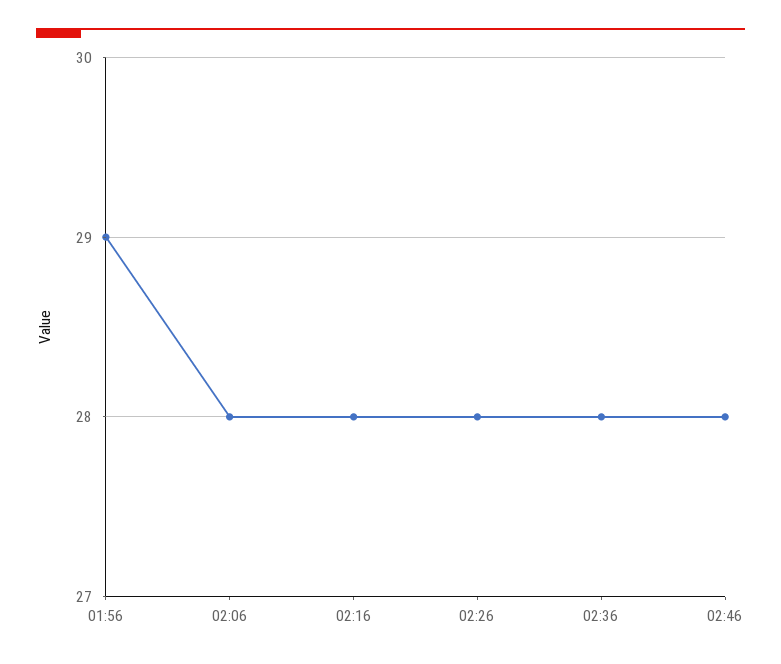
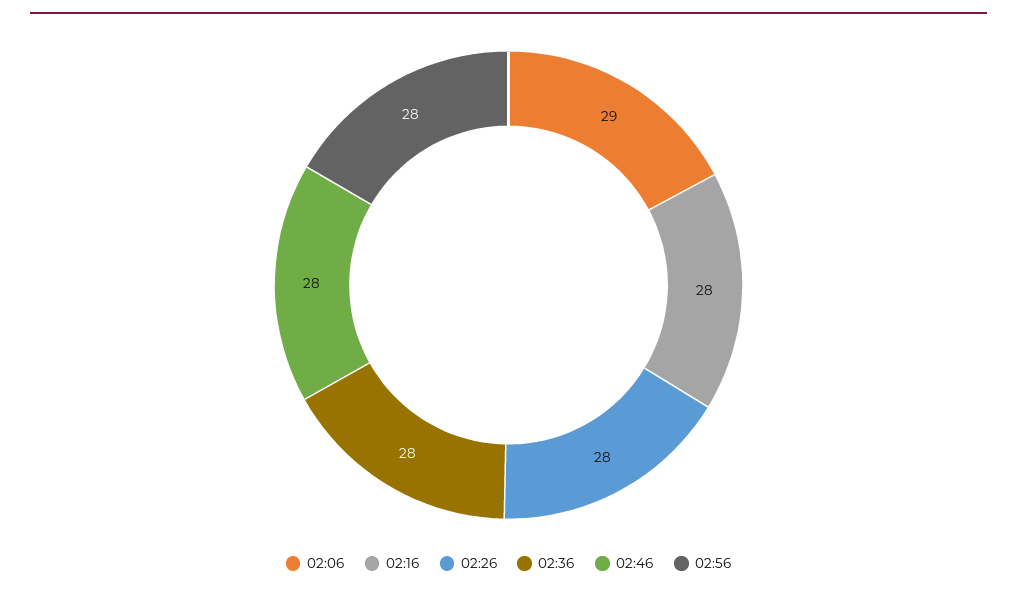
01:56: 29 -> none
02:06: 28 -> 29
02:56: none -> 28

